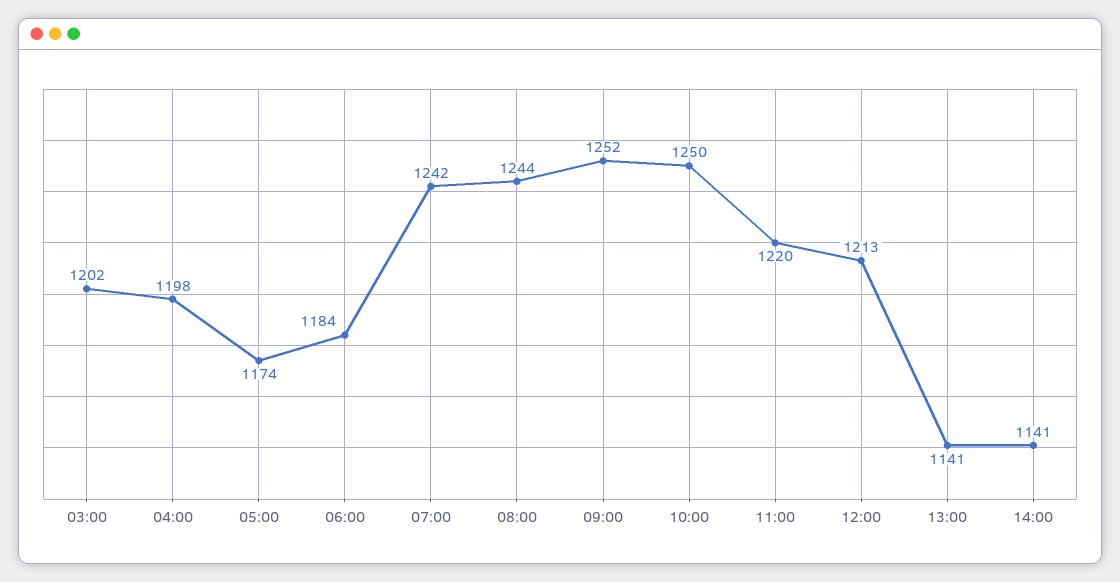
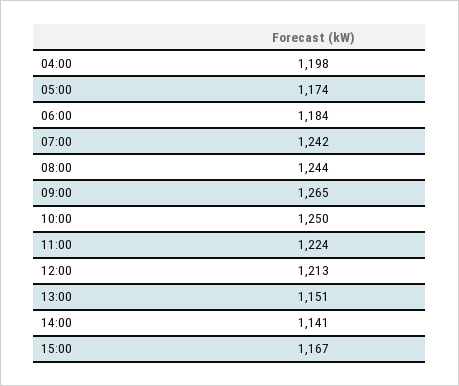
03:00: 1202 -> none
09:00: 1252 -> 1265
11:00: 1220 -> 1224
13:00: 1141 -> 1151
15:00: none -> 1167

